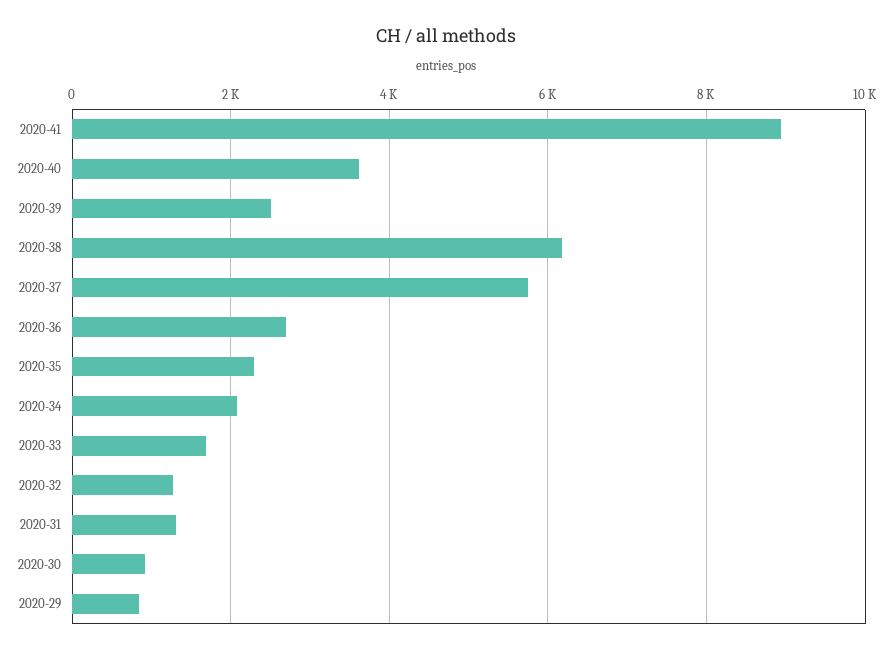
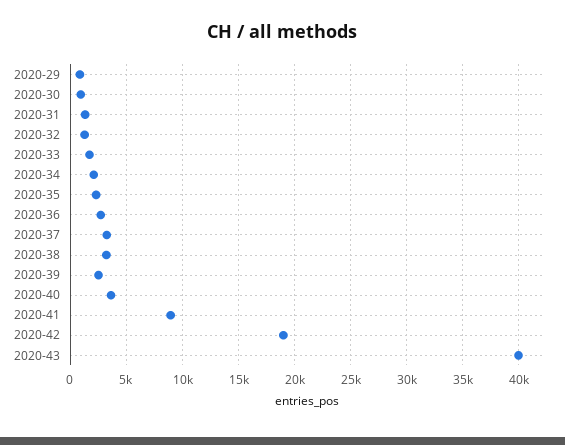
2020-38: 6200 -> 3000
2020-37: 5800 -> 3000
2020-42: none -> 19000
2020-43: none -> 40000

